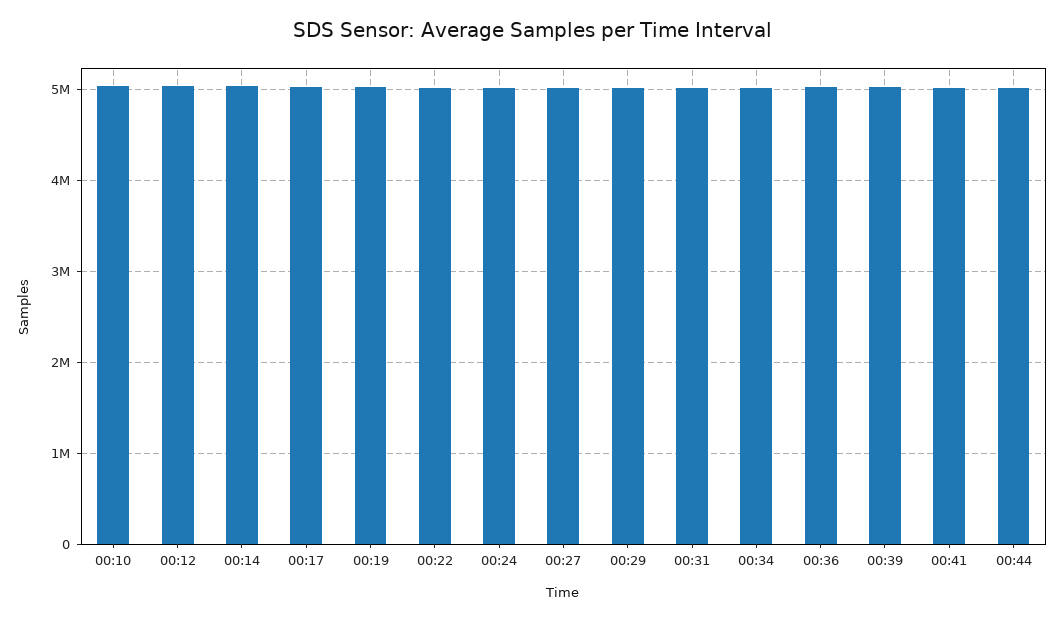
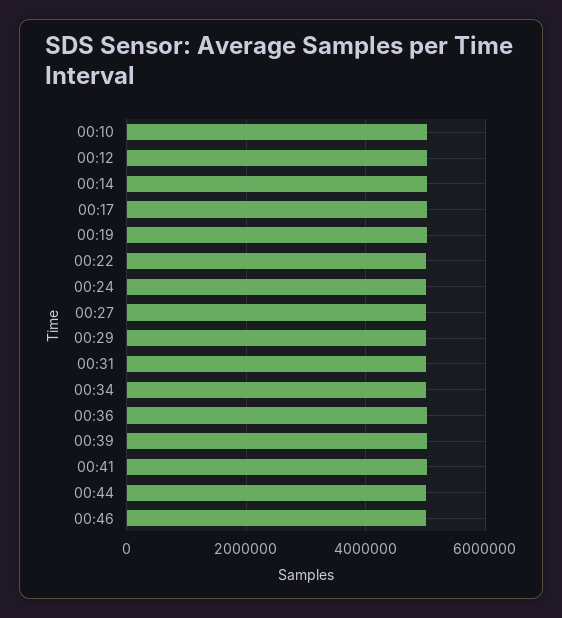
00:46: none -> 5000000

